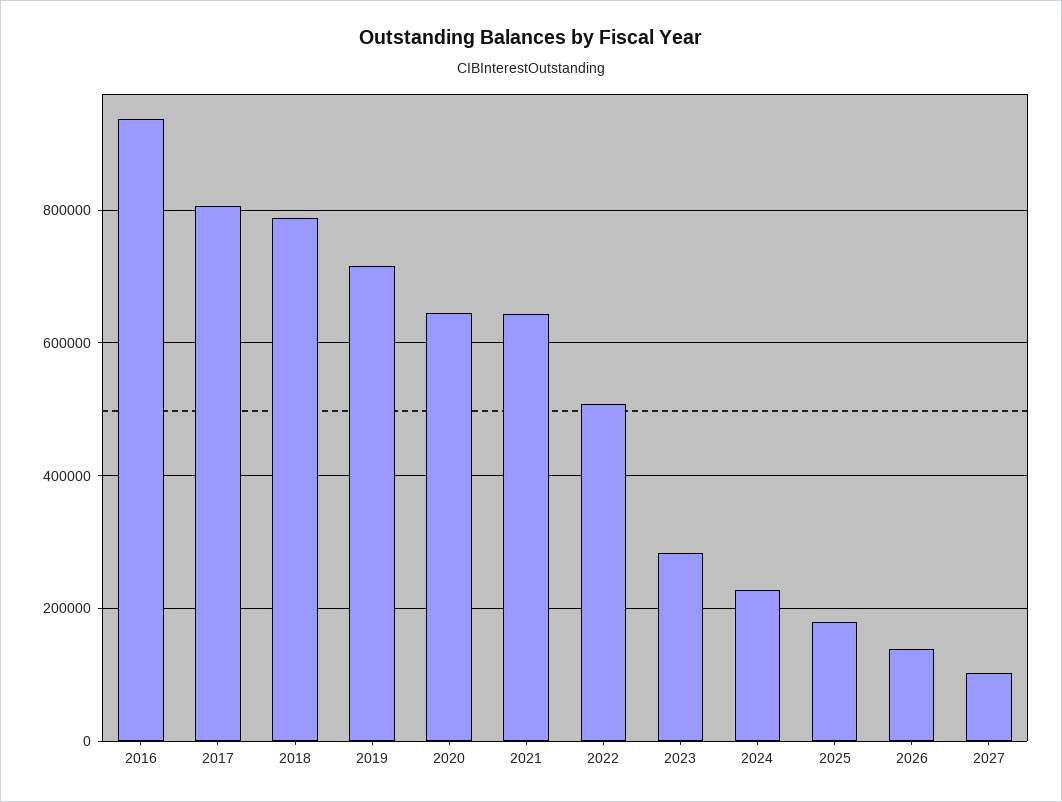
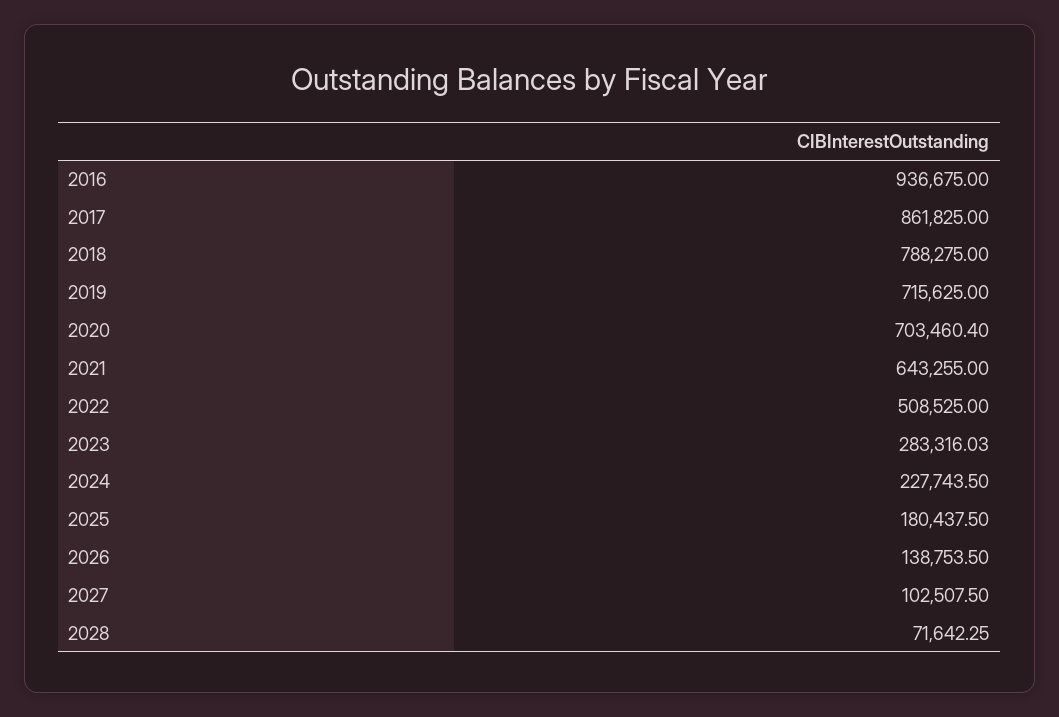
2017: 800000 -> 861825
2020: 640000 -> 703460.4
2028: none -> 71642.25

